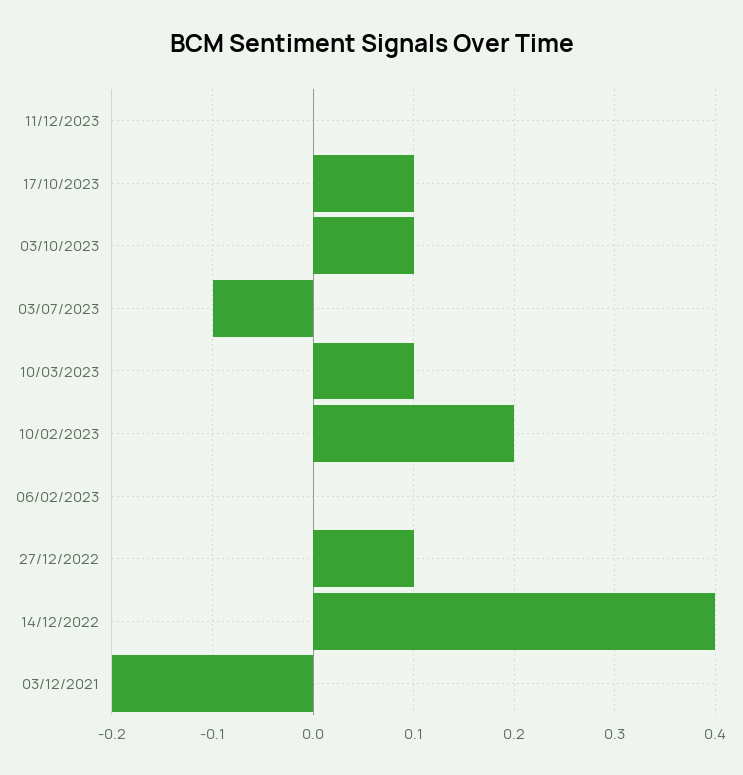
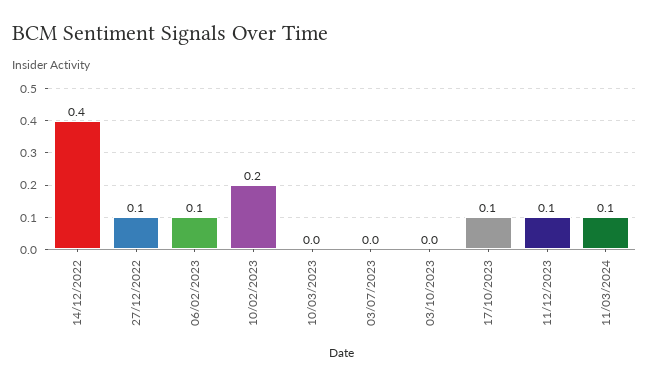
11/12/2023: 0 -> 0.1
03/10/2023: 0.1 -> 0
03/07/2023: -0.1 -> 0
10/03/2023: 0.1 -> 0
06/02/2023: 0 -> 0.1
03/12/2021: -0.2 -> none
11/03/2024: none -> 0.1

